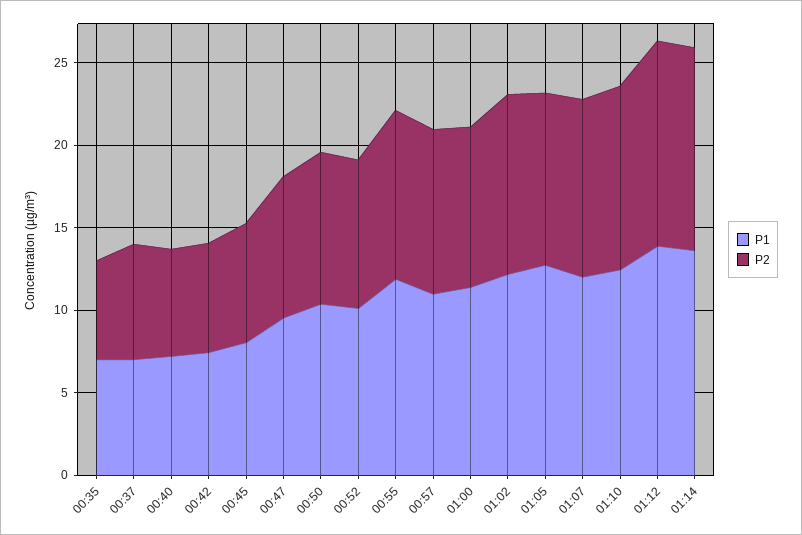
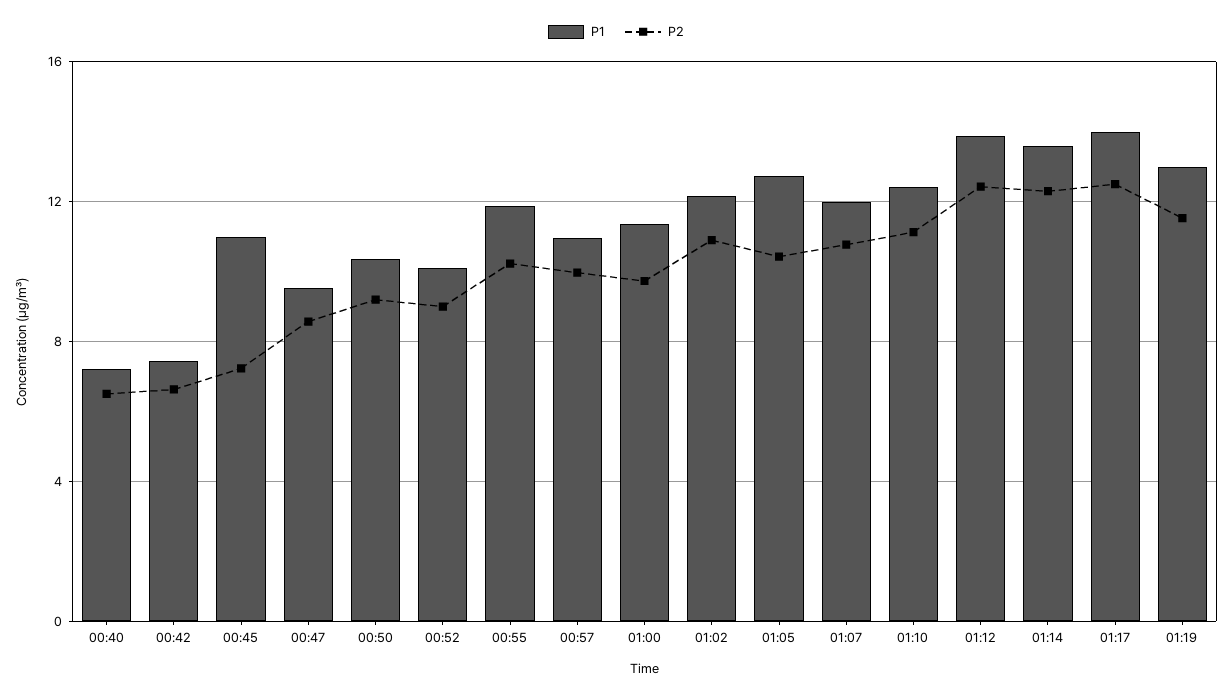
P1, 00:35: 7 -> none
P2, 00:35: 6 -> none
P1, 00:37: 7 -> none
P2, 00:37: 7 -> none
P1, 00:45: 8 -> 11
P1, 01:17: none -> 14
P2, 01:17: none -> 12.5
P1, 01:19: none -> 13
P2, 01:19: none -> 11.5

